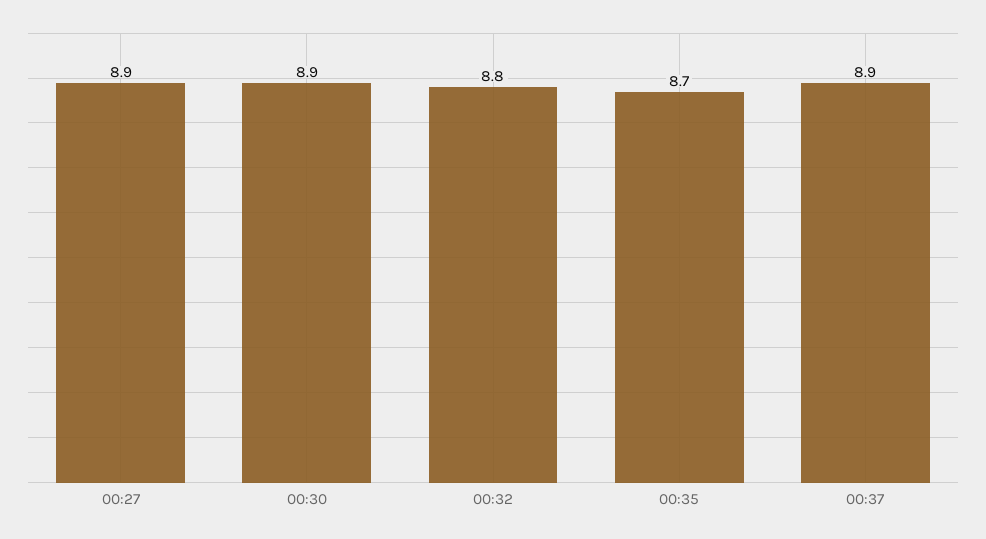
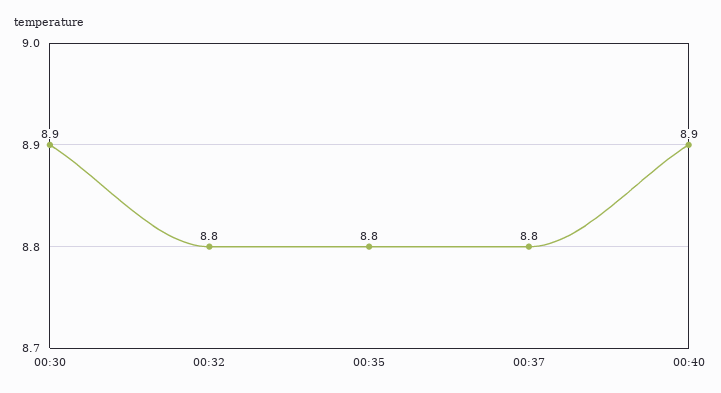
00:27: 8.9 -> none
00:35: 8.7 -> 8.8
00:37: 8.9 -> 8.8
00:40: none -> 8.9

